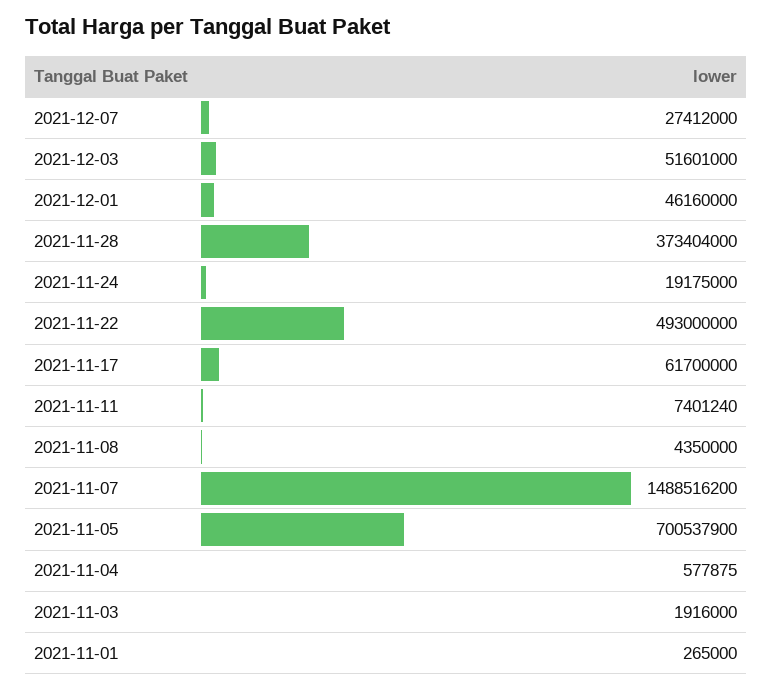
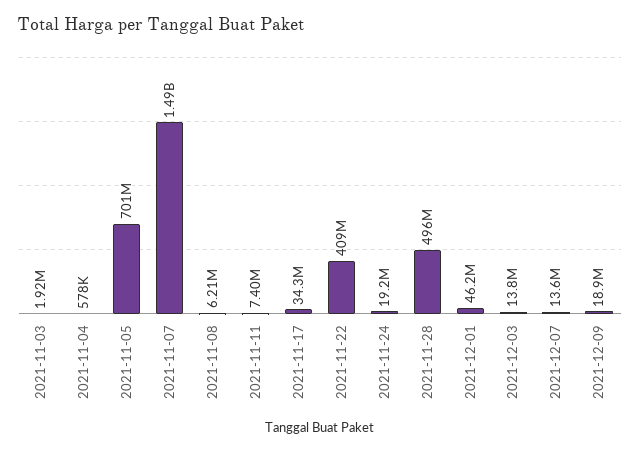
2021-12-07: 27412000 -> 13600000
2021-12-03: 51601000 -> 13800000
2021-11-28: 373404000 -> 496000000
2021-11-22: 493000000 -> 409000000
2021-11-17: 61700000 -> 34300000
2021-11-08: 4350000 -> 6210000
2021-11-01: 265000 -> none
2021-12-09: none -> 18900000

